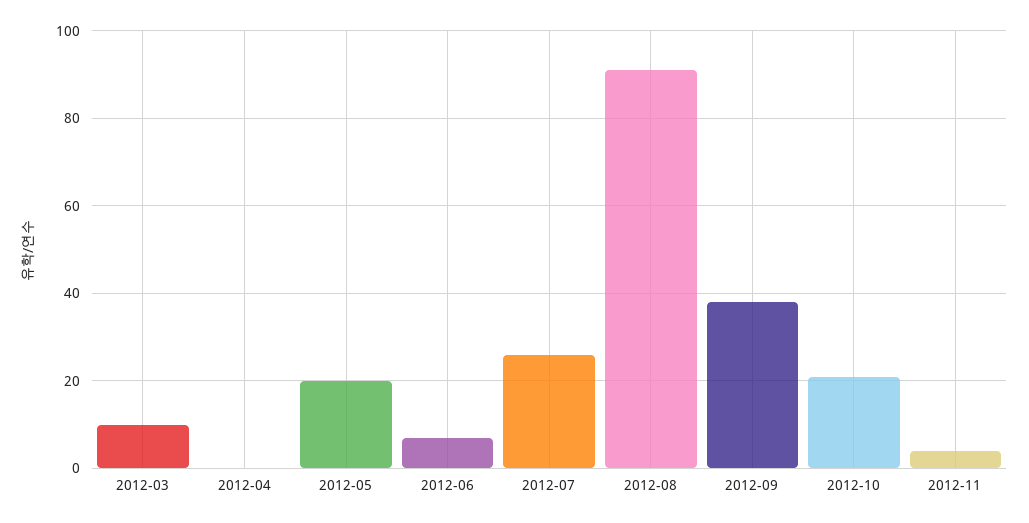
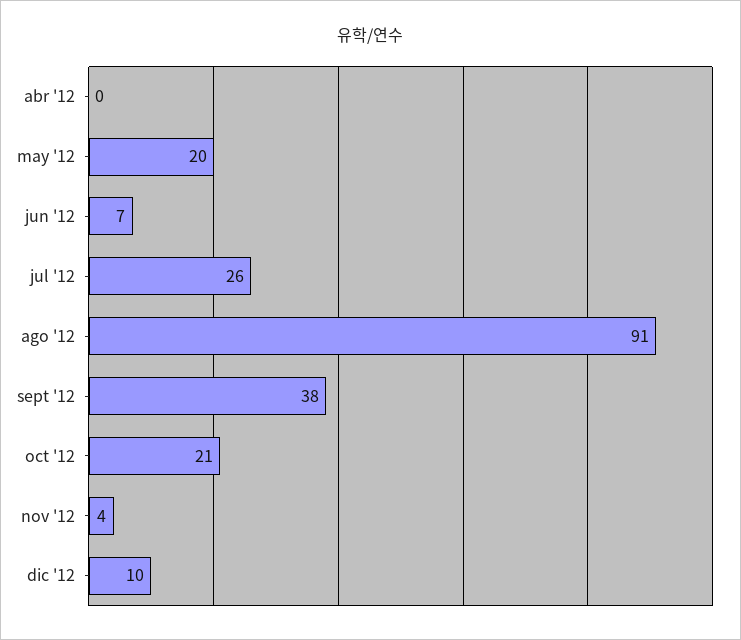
2012-03: 10 -> none
dic '12: none -> 10

